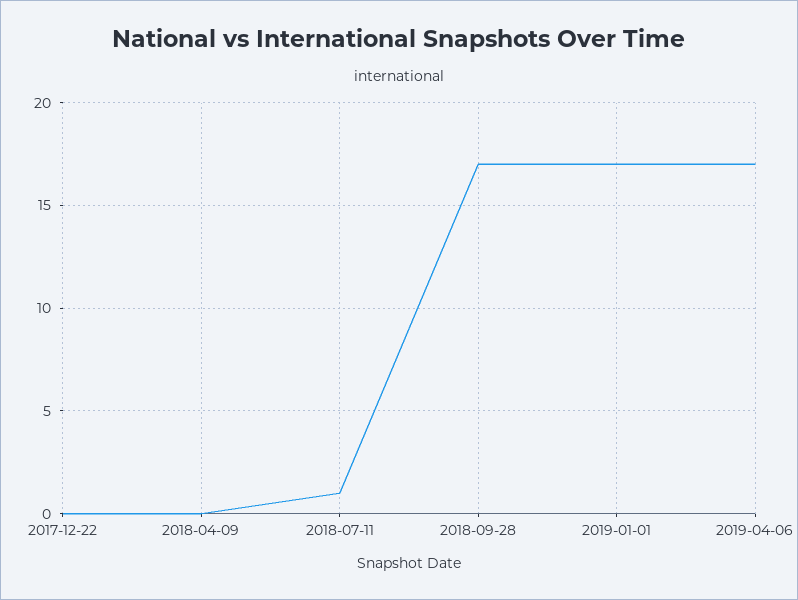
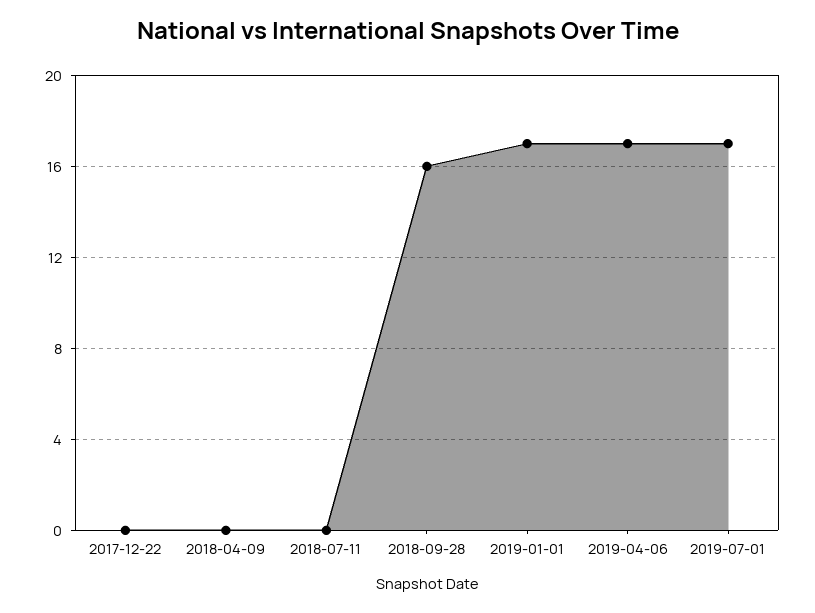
2018-07-11: 1 -> 0
2018-09-28: 17 -> 16
2019-07-01: none -> 17

